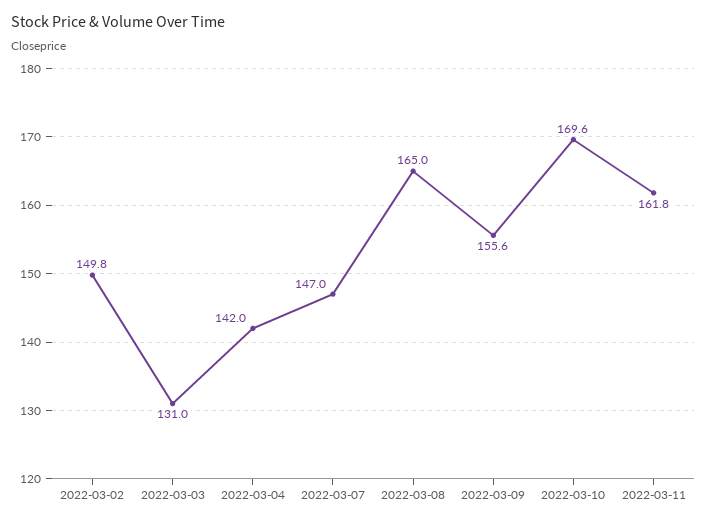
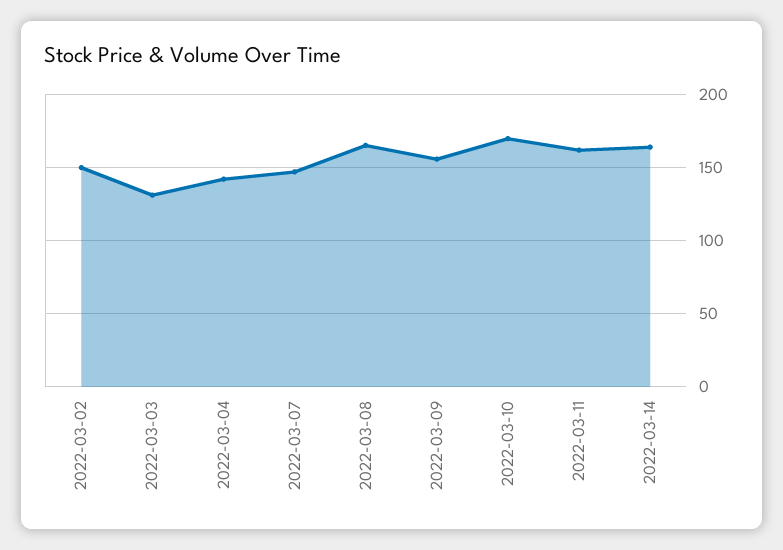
2022-03-14: none -> 165

